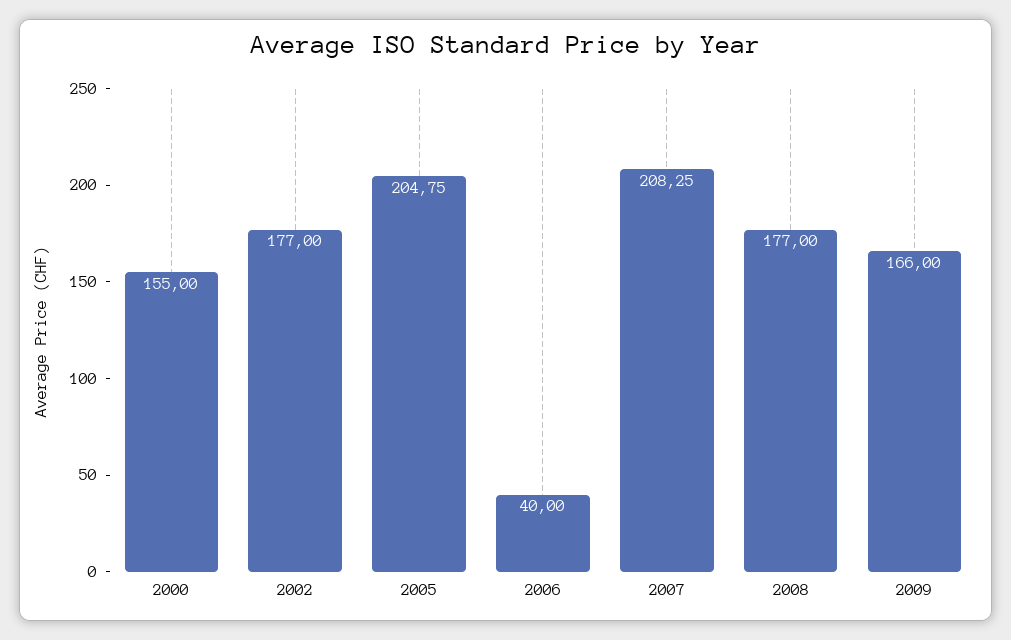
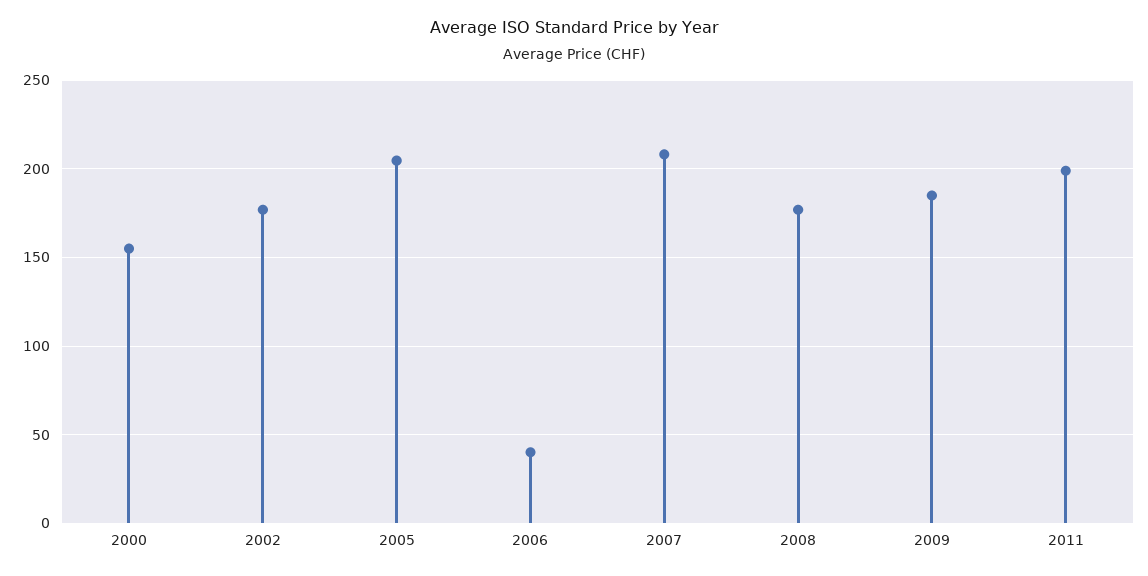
2009: 166 -> 185
2011: none -> 200

